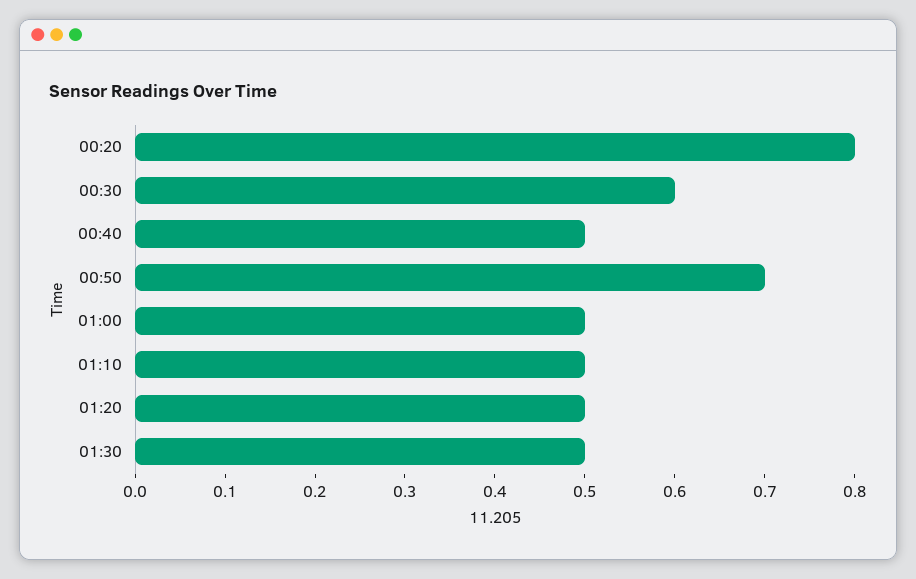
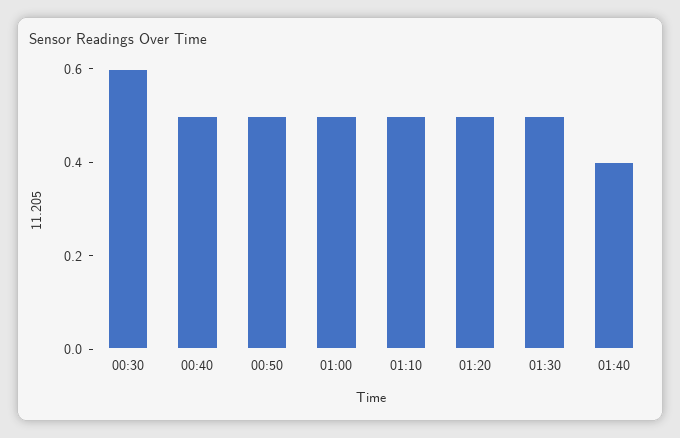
00:20: 0.8 -> none
00:50: 0.7 -> 0.5
01:40: none -> 0.4

